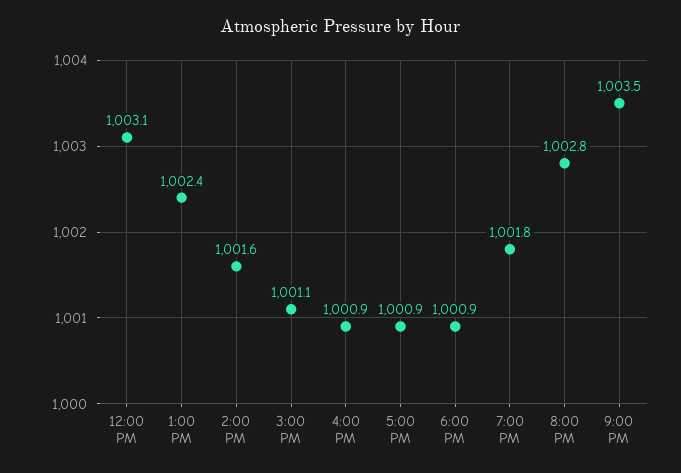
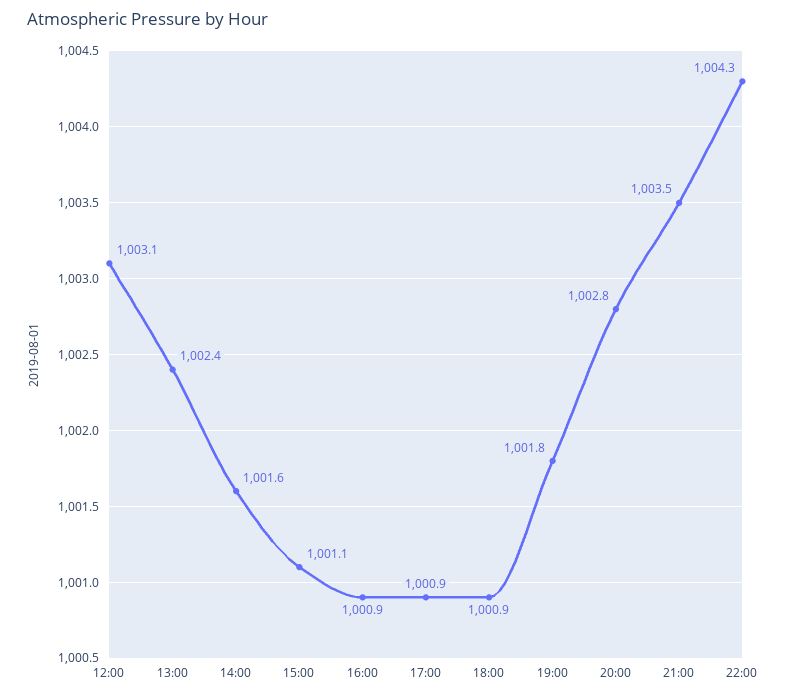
22:00: none -> 1004.3

